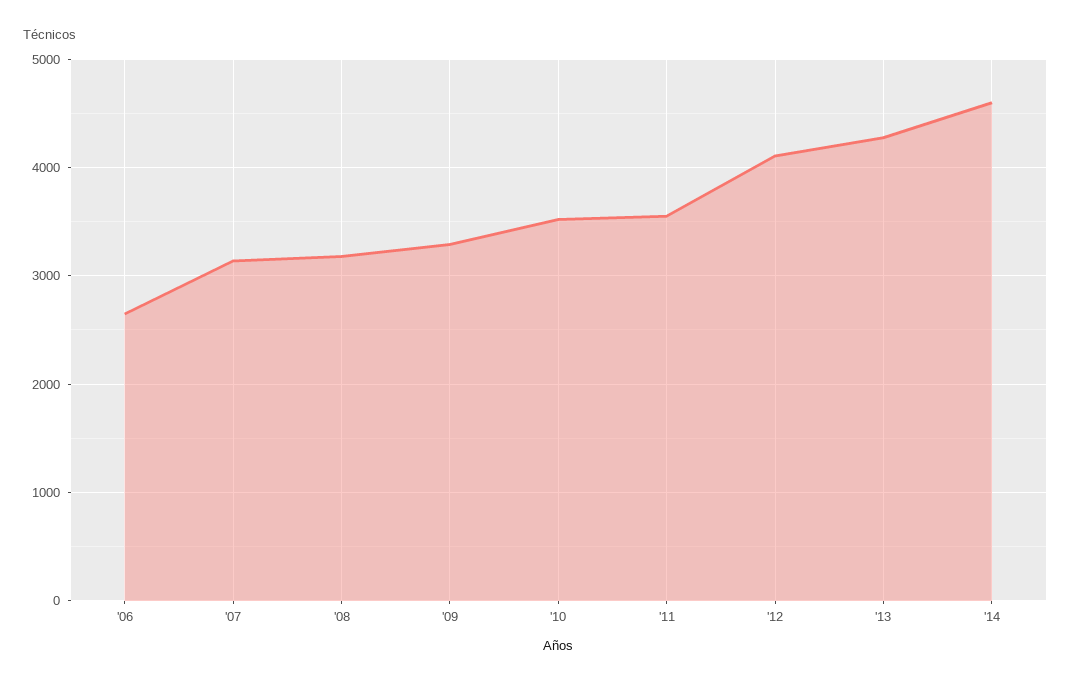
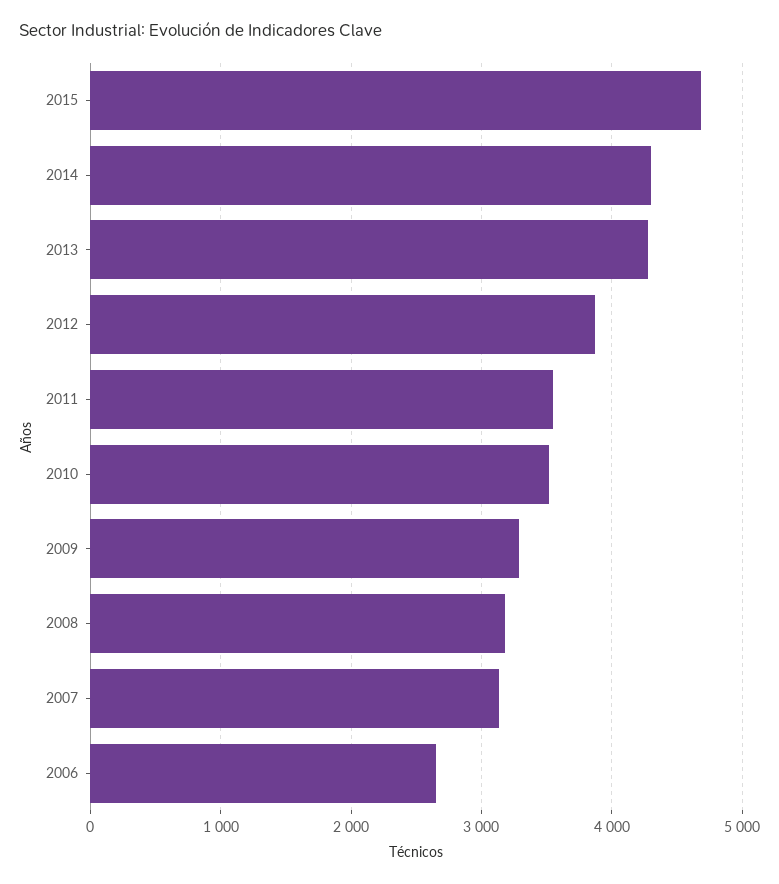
'12: 4100 -> 3900
'14: 4600 -> 4300
2015: none -> 4700

